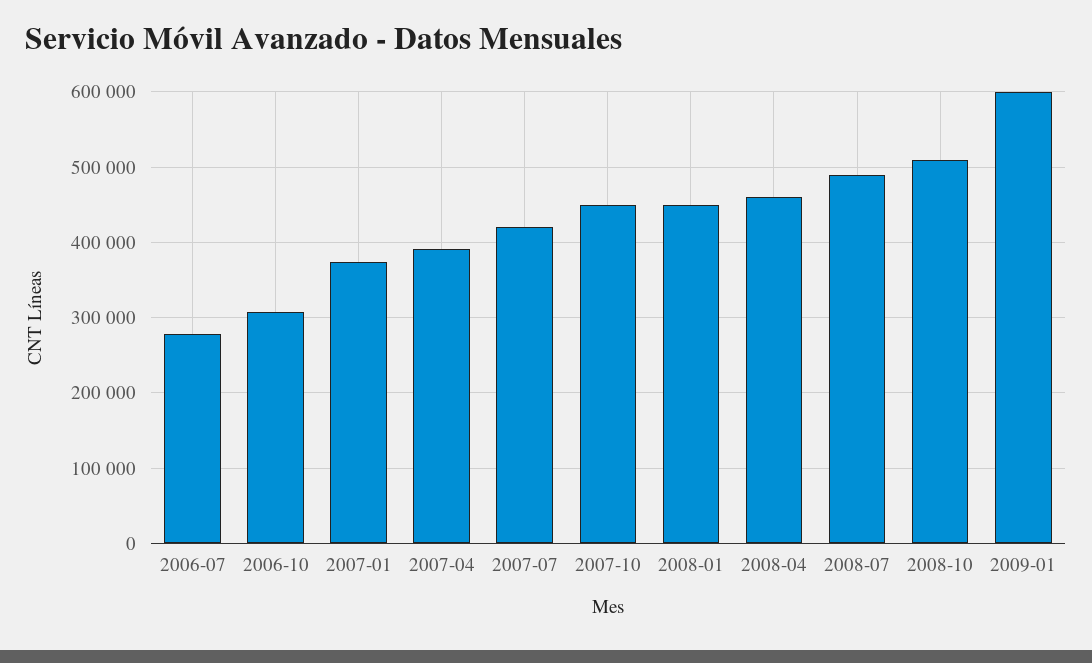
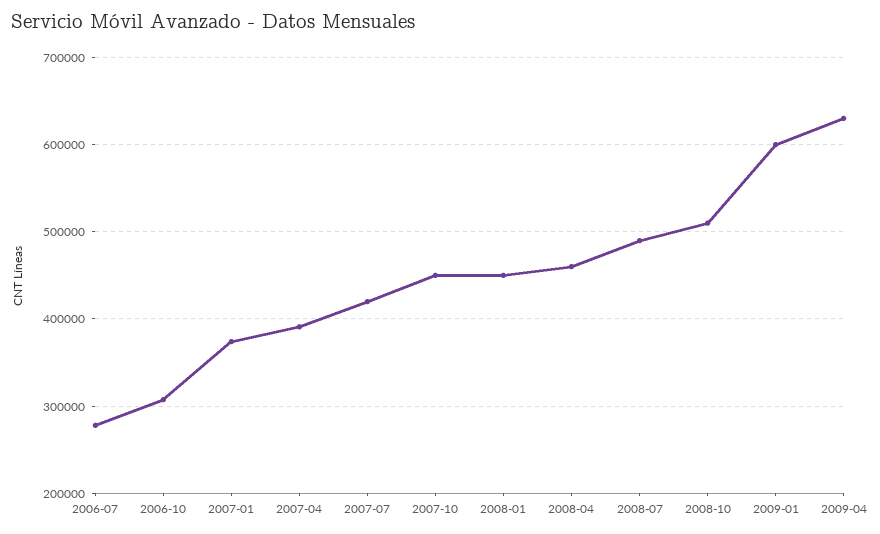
2009-04: none -> 630000

